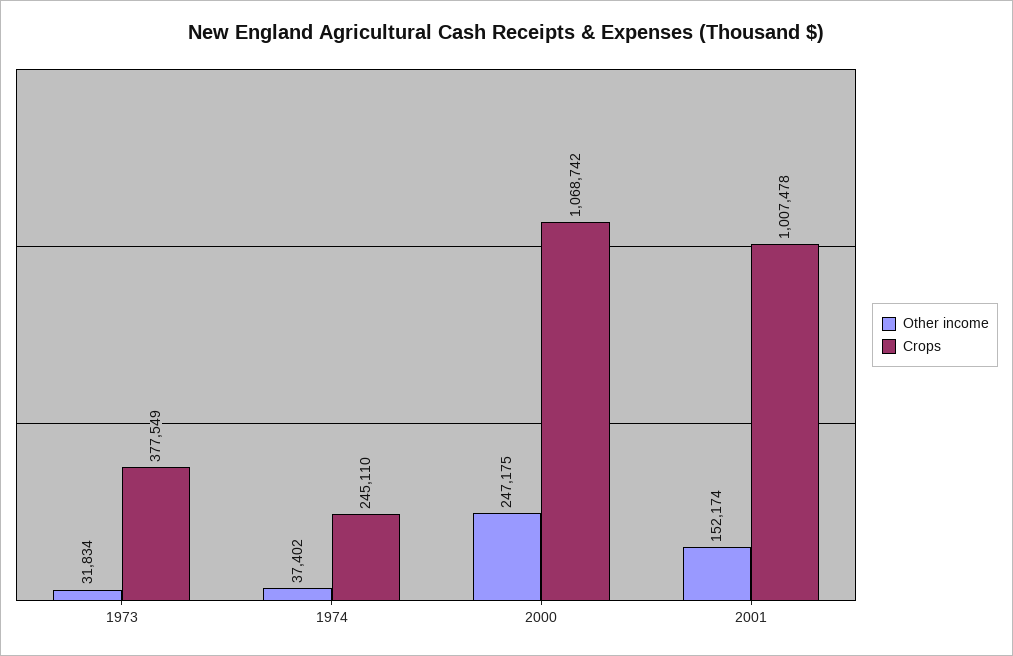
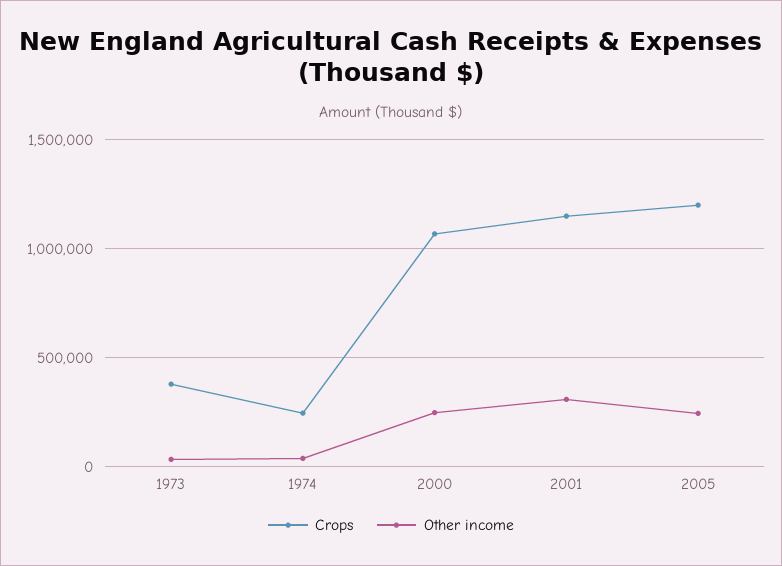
Other income, 2001: 152174 -> 300000
Crops, 2001: 1007478 -> 1150000
Crops, 2005: none -> 1200000
Other income, 2005: none -> 250000

